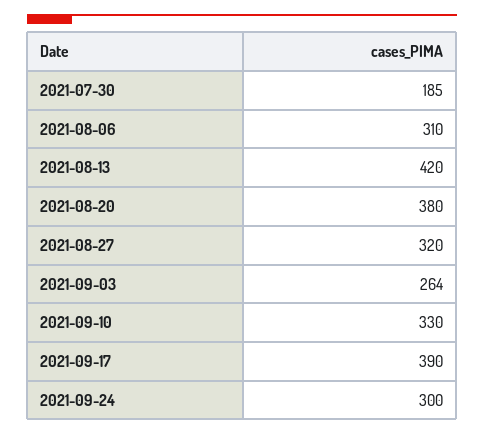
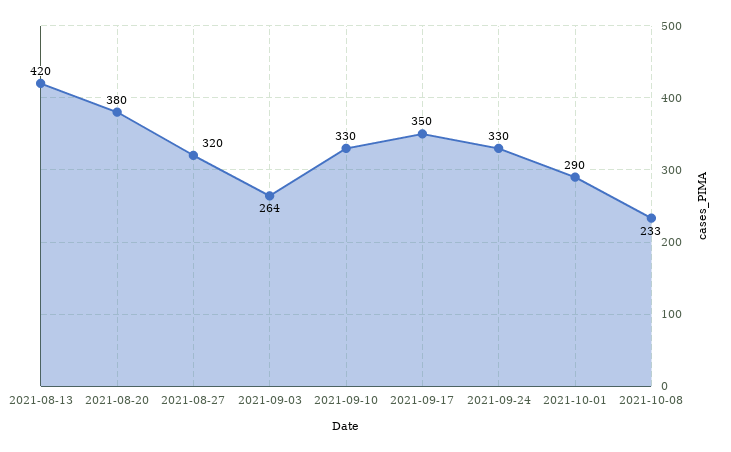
2021-07-30: 185 -> none
2021-08-06: 310 -> none
2021-09-17: 390 -> 350
2021-09-24: 300 -> 330
2021-10-01: none -> 290
2021-10-08: none -> 233

